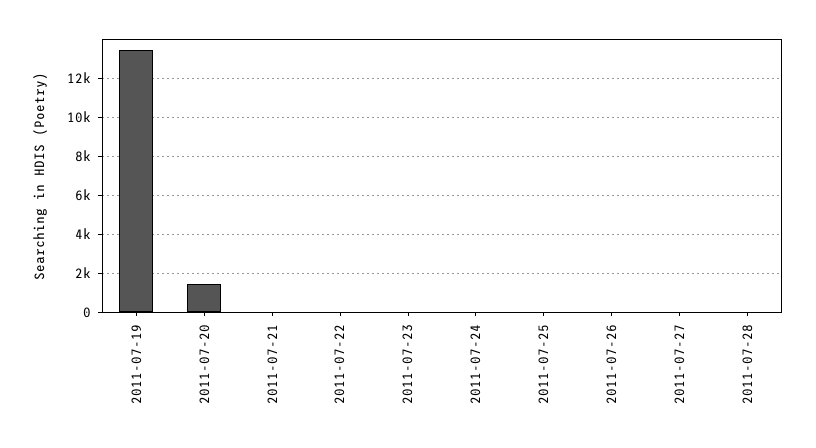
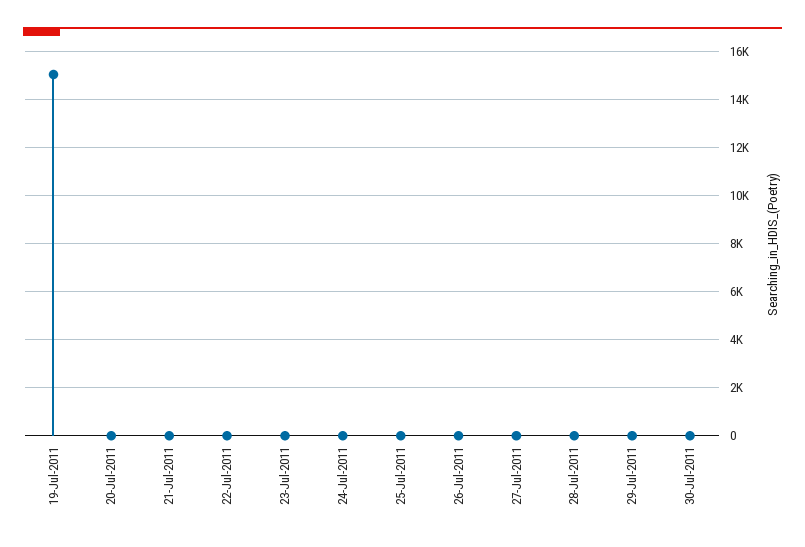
2011-07-19: 13500 -> 15000
2011-07-20: 1500 -> 0
29-Jul-2011: none -> 0
30-Jul-2011: none -> 0

